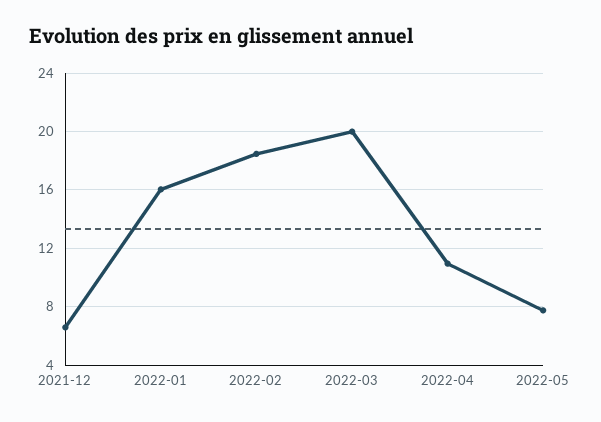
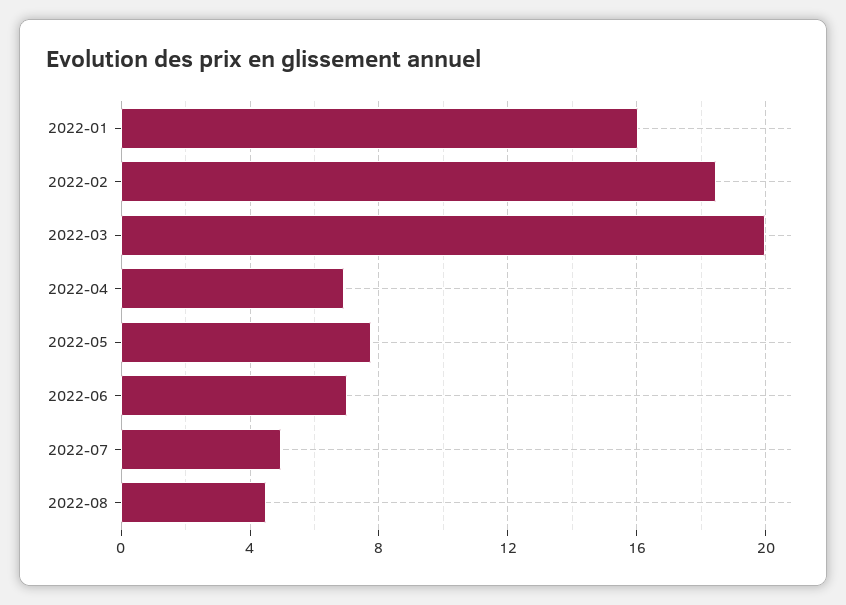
2021-12: 6.5 -> none
2022-04: 11 -> 7
2022-06: none -> 7
2022-07: none -> 5
2022-08: none -> 4.5

